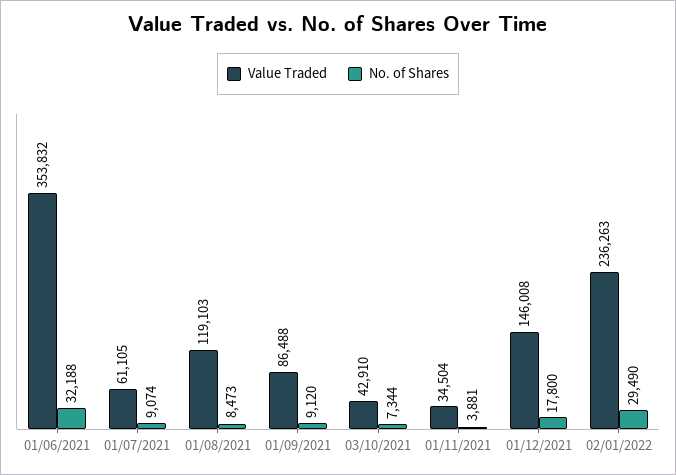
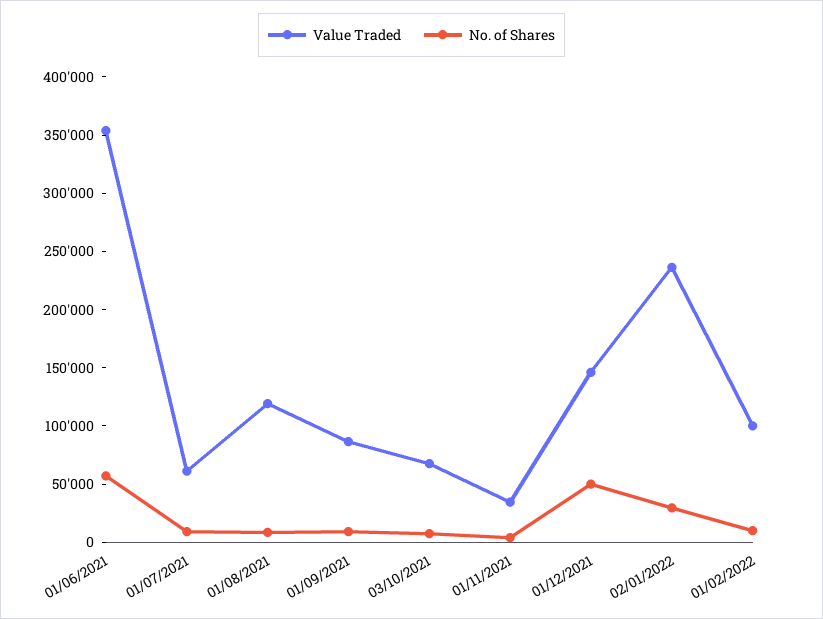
No. of Shares, 01/06/2021: 32188 -> 60000
Value Traded, 03/10/2021: 42910 -> 70000
No. of Shares, 01/12/2021: 17800 -> 50000
Value Traded, 01/02/2022: none -> 100000
No. of Shares, 01/02/2022: none -> 10000

